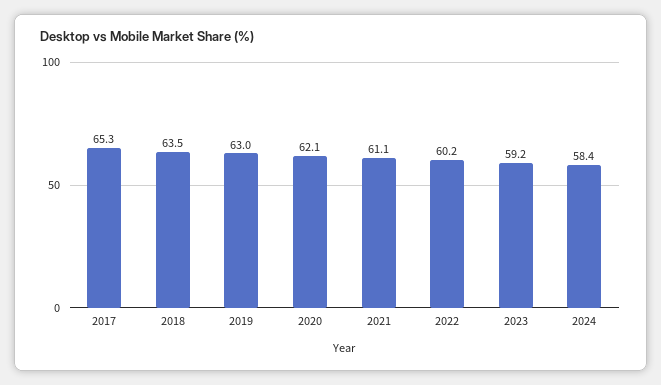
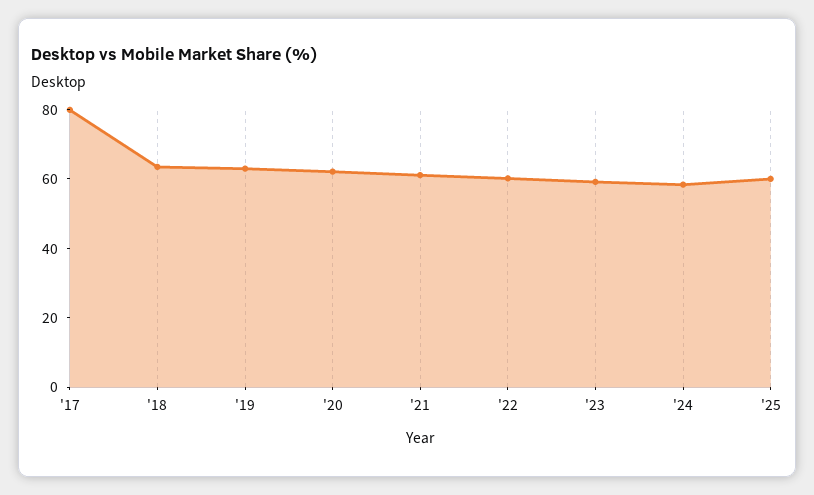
2017: 65.3 -> 80
'25: none -> 60

